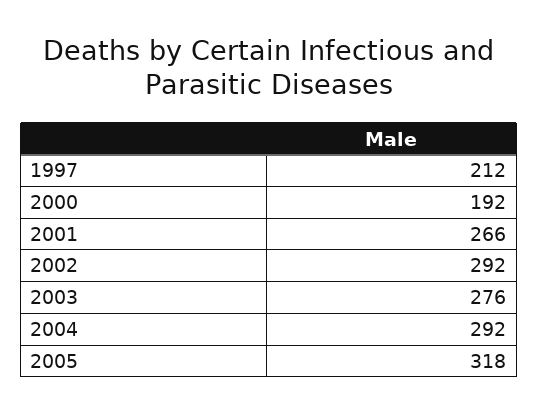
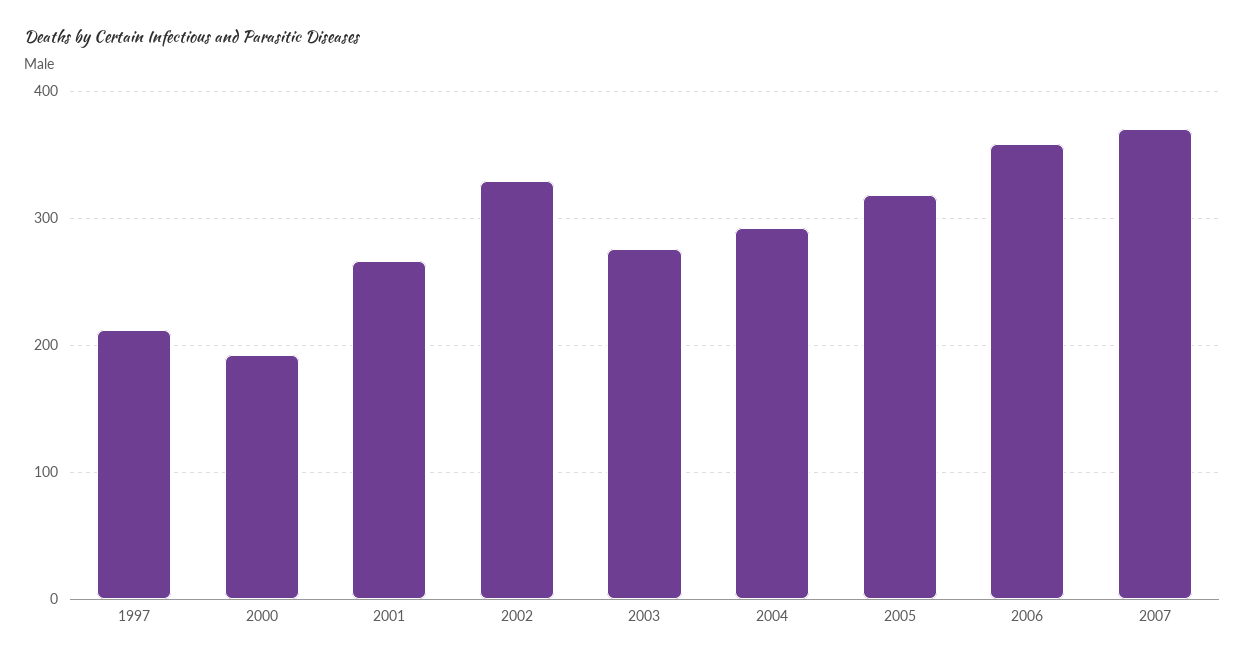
2002: 292 -> 330
2006: none -> 360
2007: none -> 370

